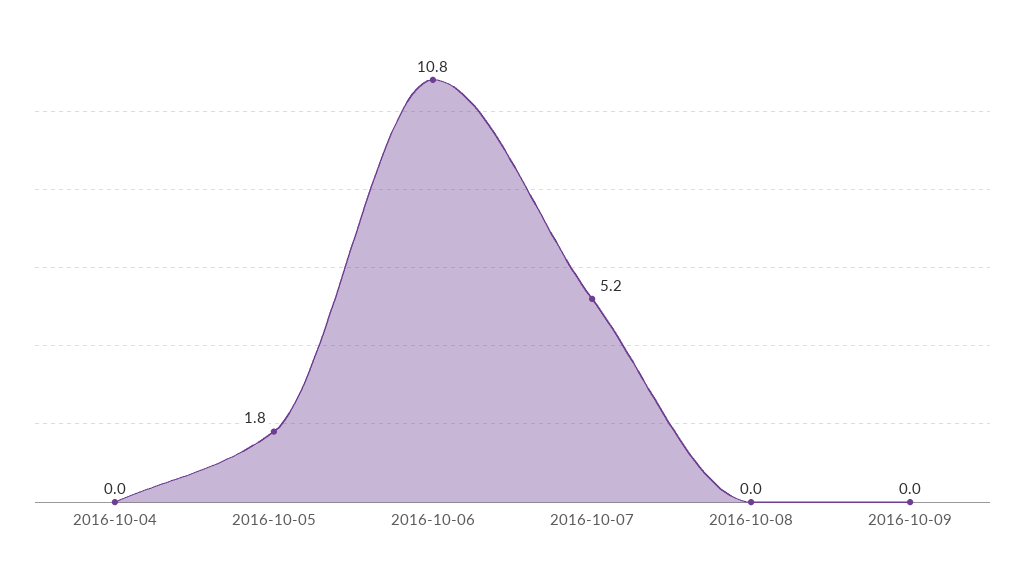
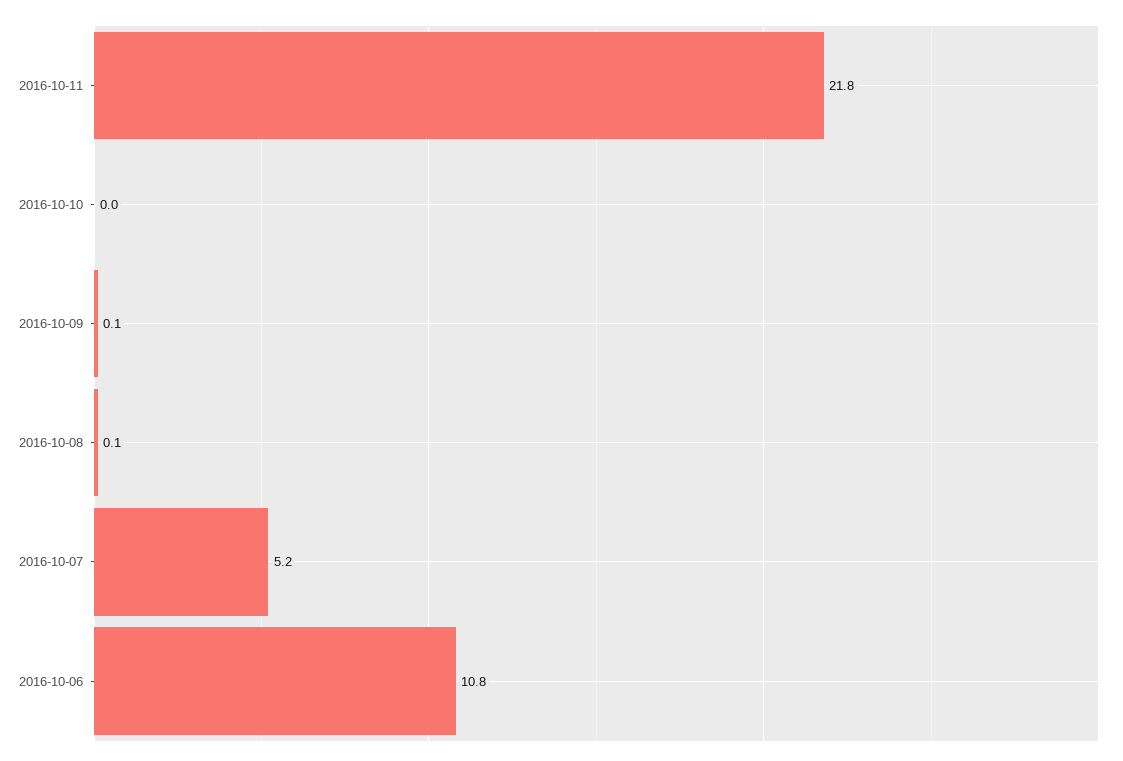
2016-10-04: 0 -> none
2016-10-05: 1.8 -> none
2016-10-08: 0 -> 0.1
2016-10-09: 0 -> 0.1
2016-10-11: none -> 21.8
2016-10-10: none -> 0

